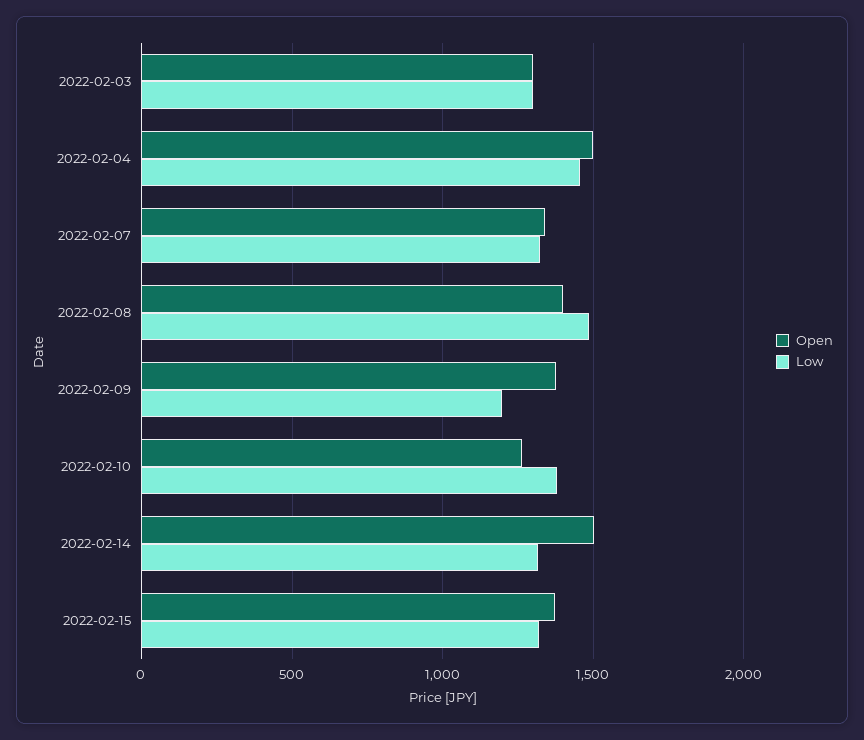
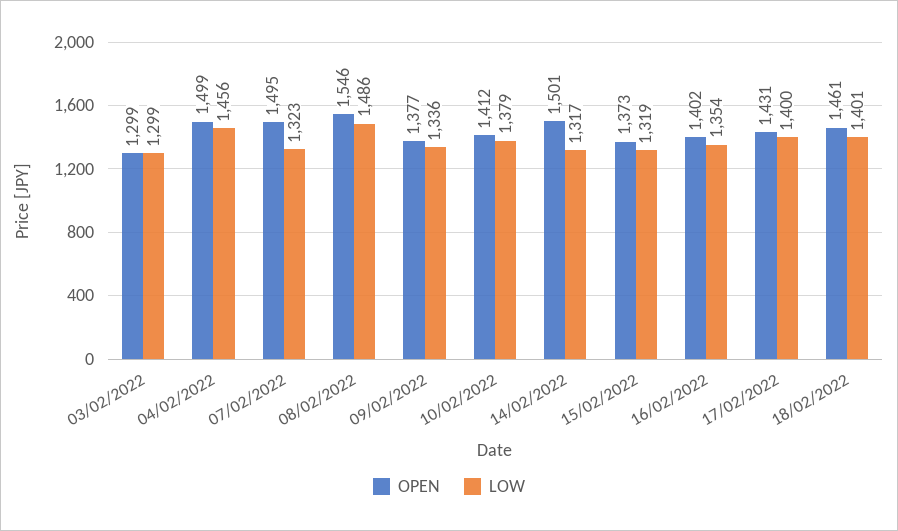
Open, 2022-02-07: 1350 -> 1495
Open, 2022-02-08: 1400 -> 1546
Low, 2022-02-09: 1200 -> 1336
Open, 2022-02-10: 1250 -> 1412
Open, 16/02/2022: none -> 1402
Low, 16/02/2022: none -> 1354
Open, 17/02/2022: none -> 1431
Low, 17/02/2022: none -> 1400
Open, 18/02/2022: none -> 1461
Low, 18/02/2022: none -> 1401

